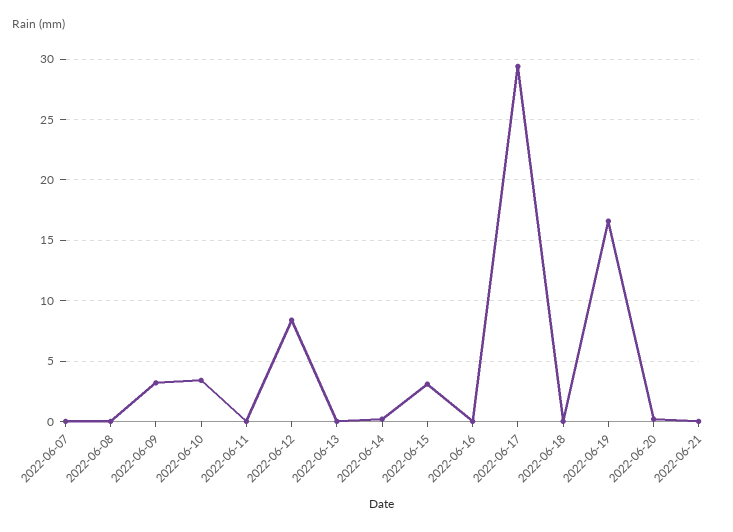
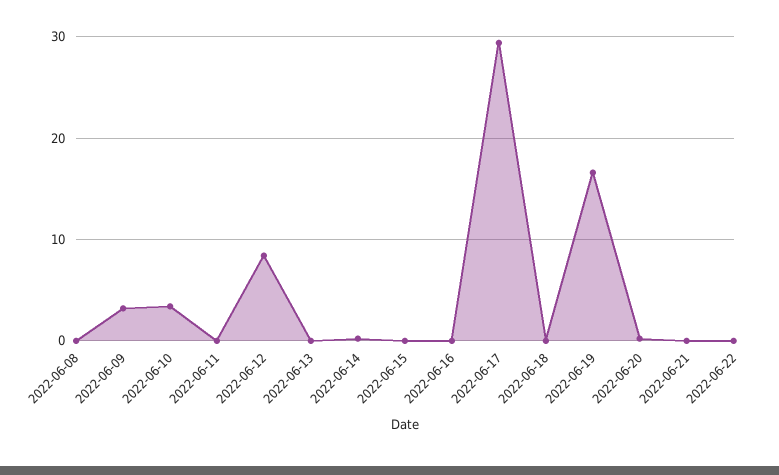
2022-06-07: 0 -> none
2022-06-15: 3 -> 0
2022-06-22: none -> 0

